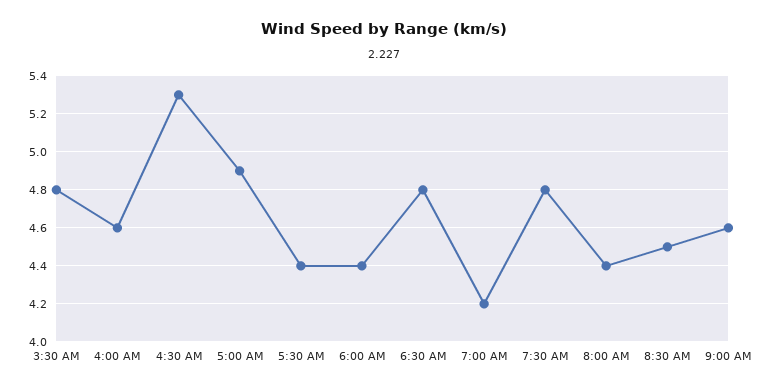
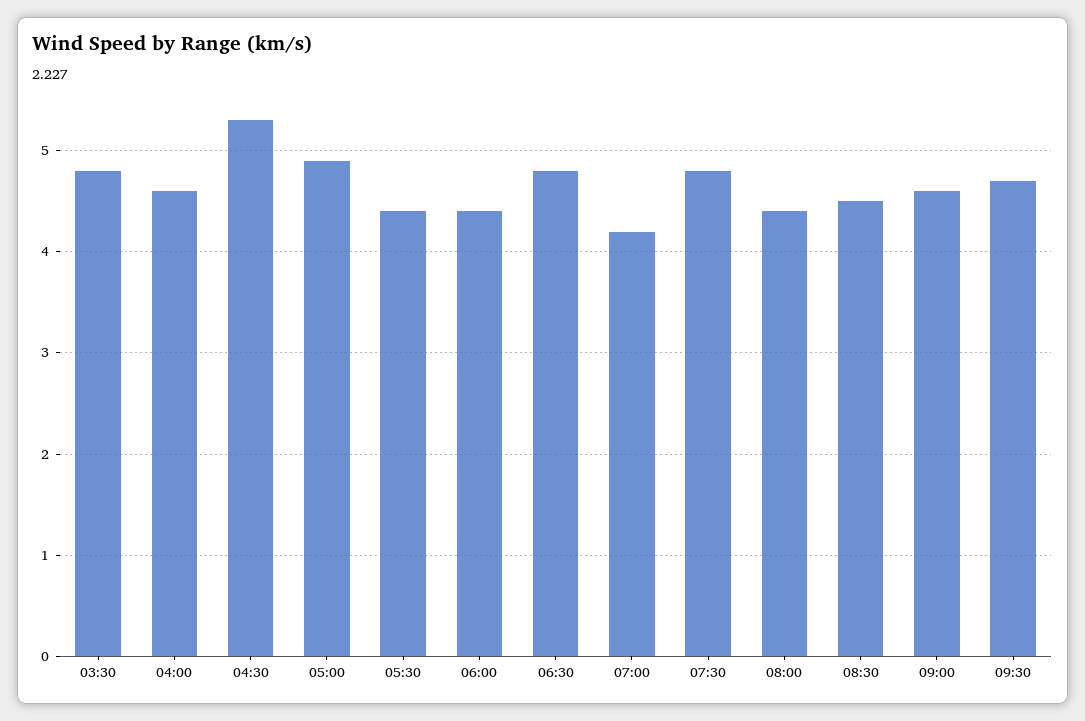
09:30: none -> 4.7

